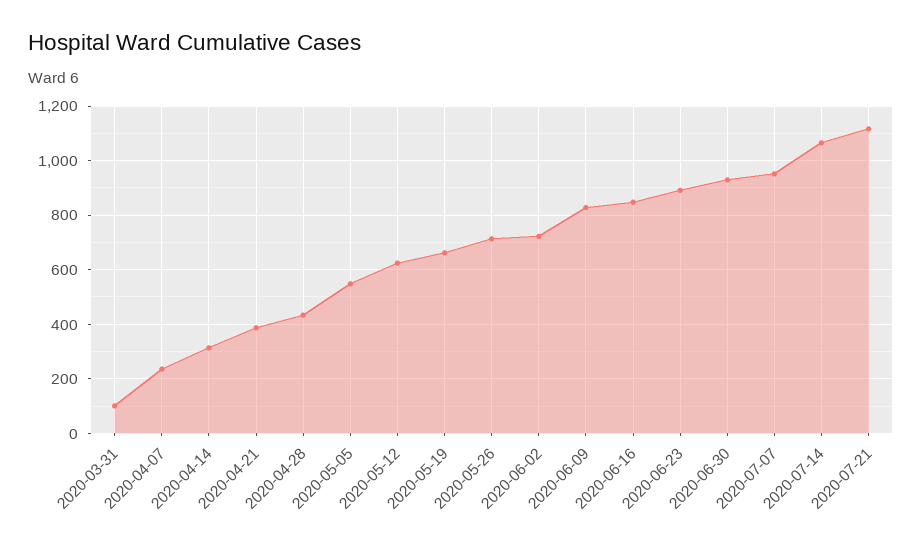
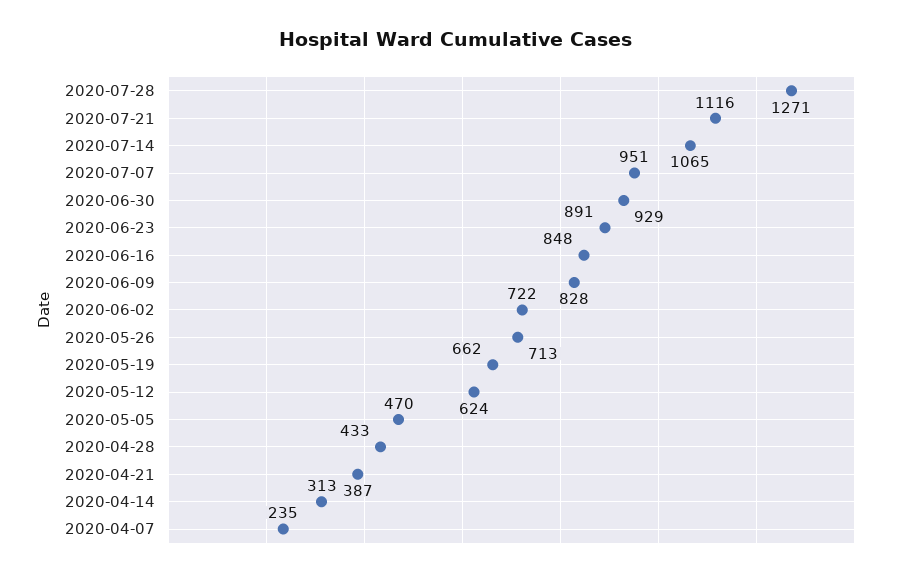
2020-03-31: 100 -> none
2020-05-05: 550 -> 470
2020-07-28: none -> 1271

